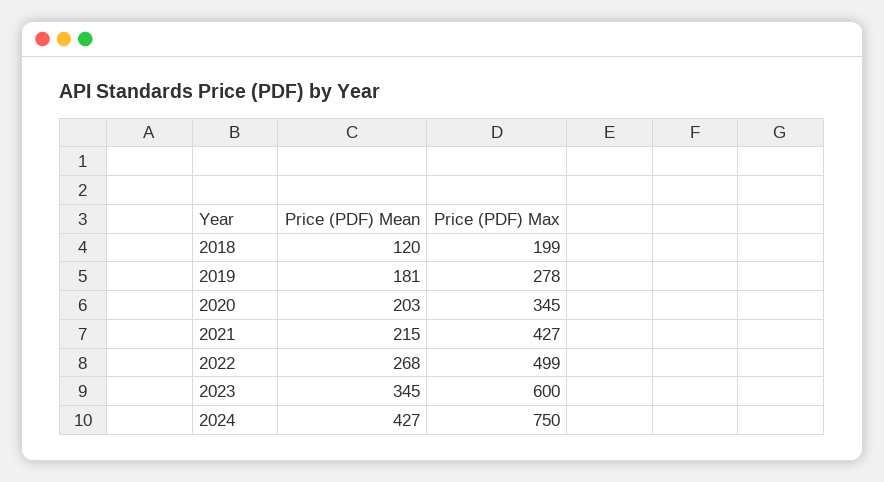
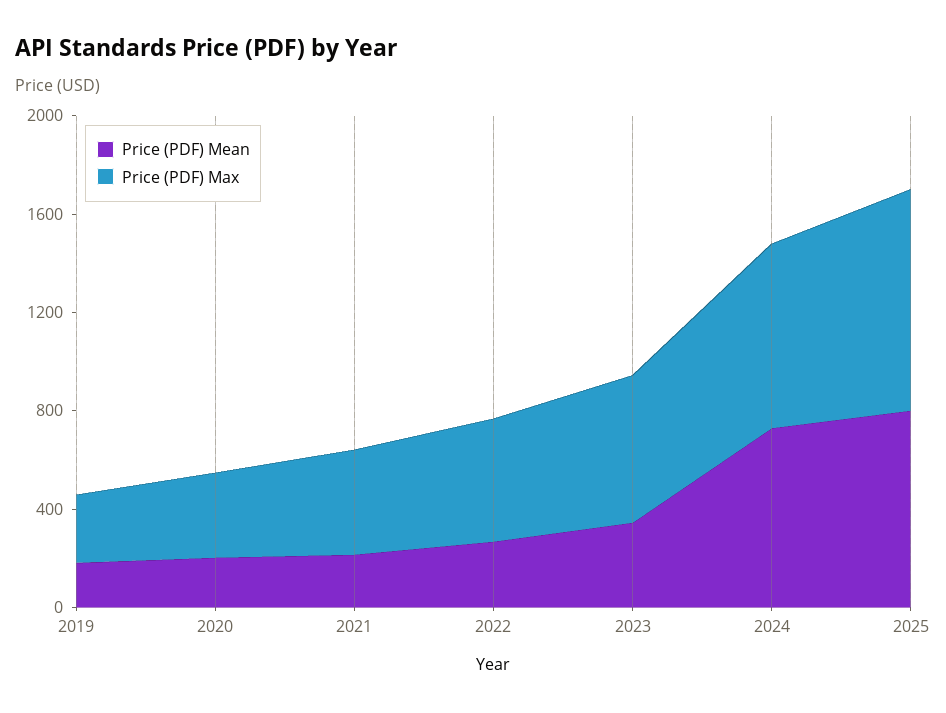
Price (PDF) Mean, 2018: 120 -> none
Price (PDF) Max, 2018: 199 -> none
Price (PDF) Mean, 2024: 427 -> 700
Price (PDF) Mean, 2025: none -> 800
Price (PDF) Max, 2025: none -> 900

